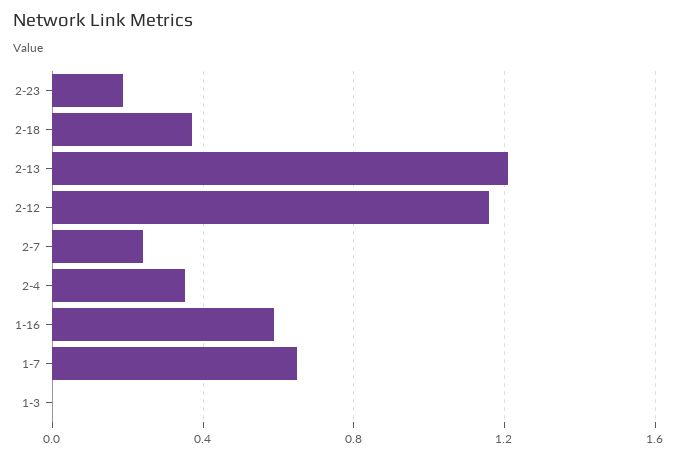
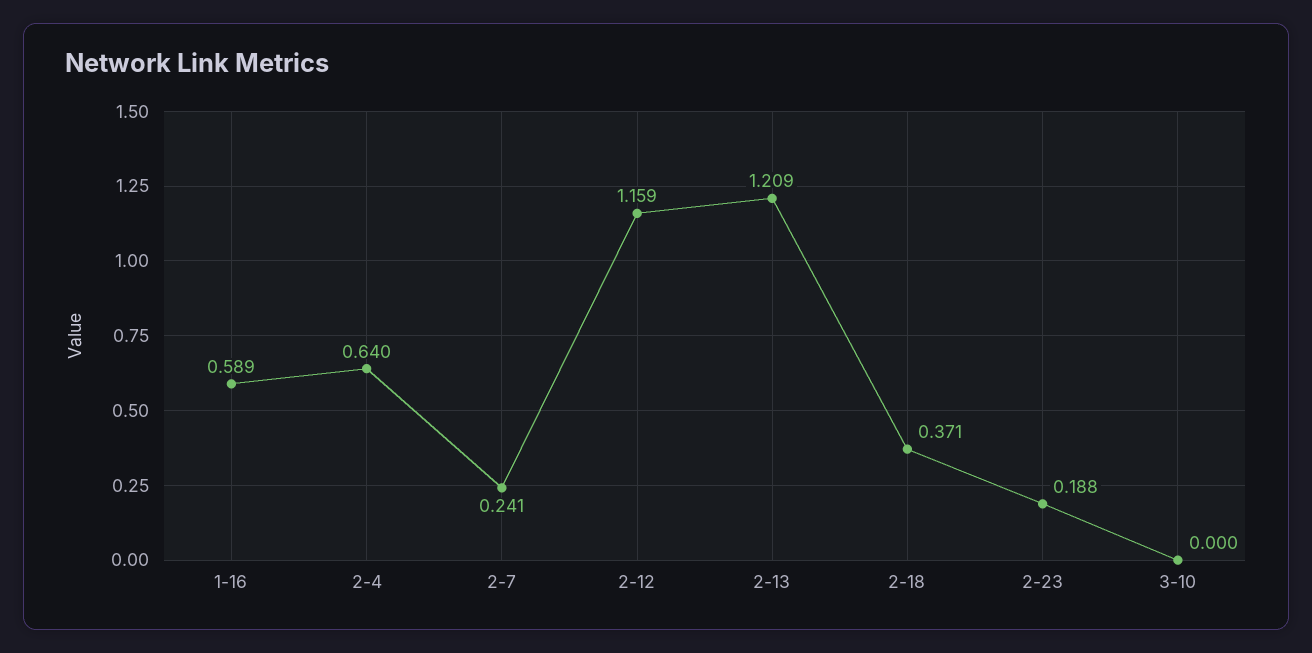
2-4: 0.35 -> 0.64
1-7: 0.65 -> none
1-3: 0 -> none
3-10: none -> 0

